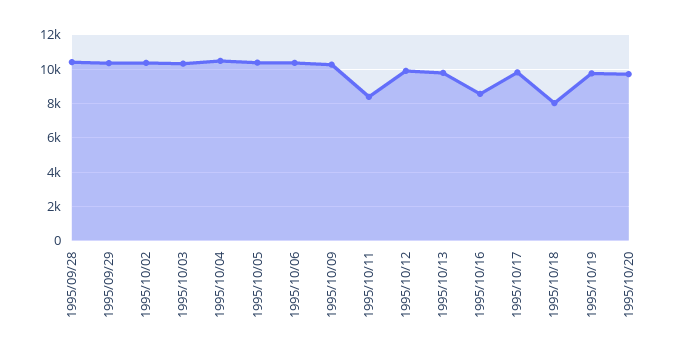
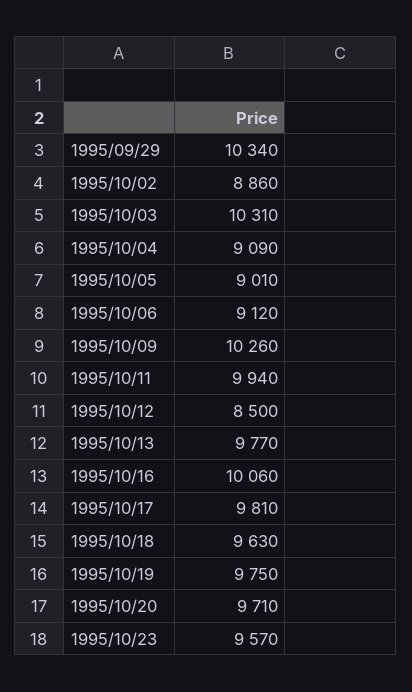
1995/09/28: 10500 -> none
1995/10/02: 10500 -> 8860
1995/10/04: 10500 -> 9090
1995/10/05: 10500 -> 9010
1995/10/06: 10500 -> 9120
1995/10/11: 8500 -> 9940
1995/10/12: 10000 -> 8500
1995/10/16: 8500 -> 10060
1995/10/18: 8000 -> 9630
1995/10/23: none -> 9570

